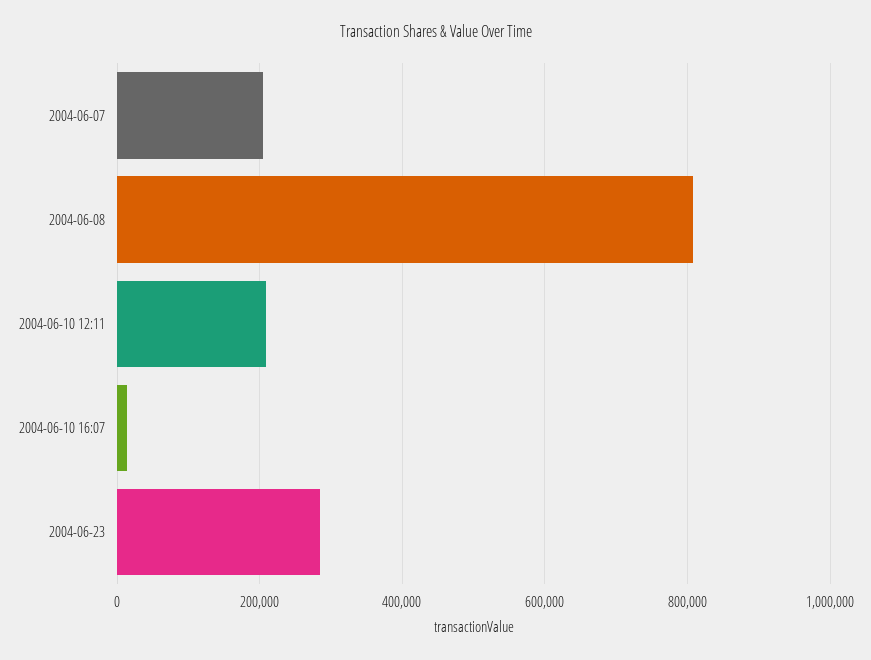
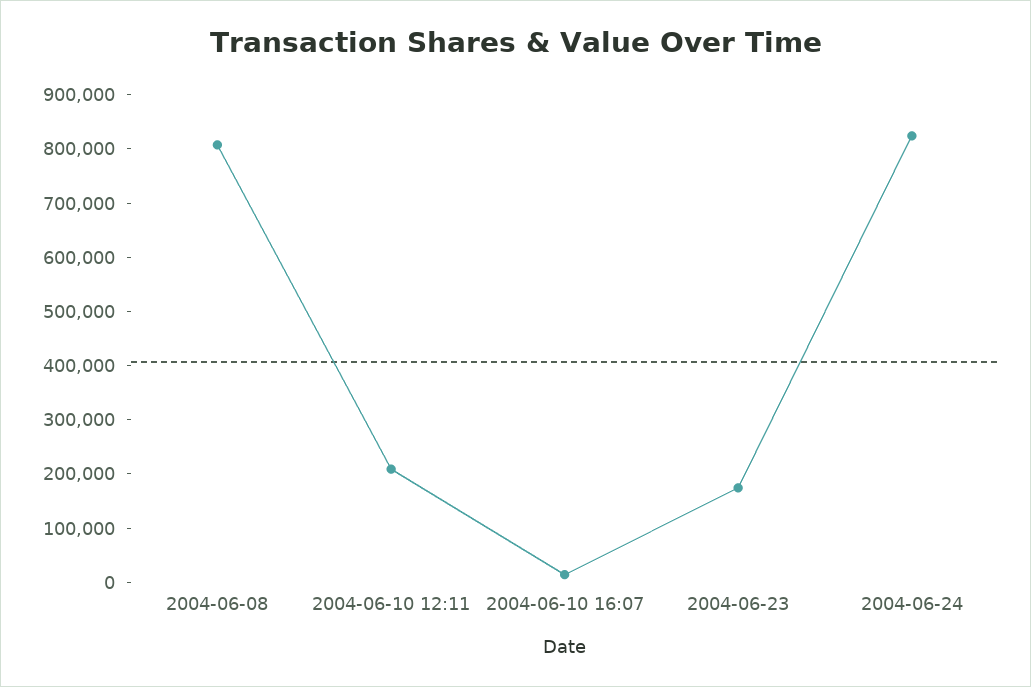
2004-06-07: 200000 -> none
2004-06-23: 280000 -> 180000
2004-06-24: none -> 820000

